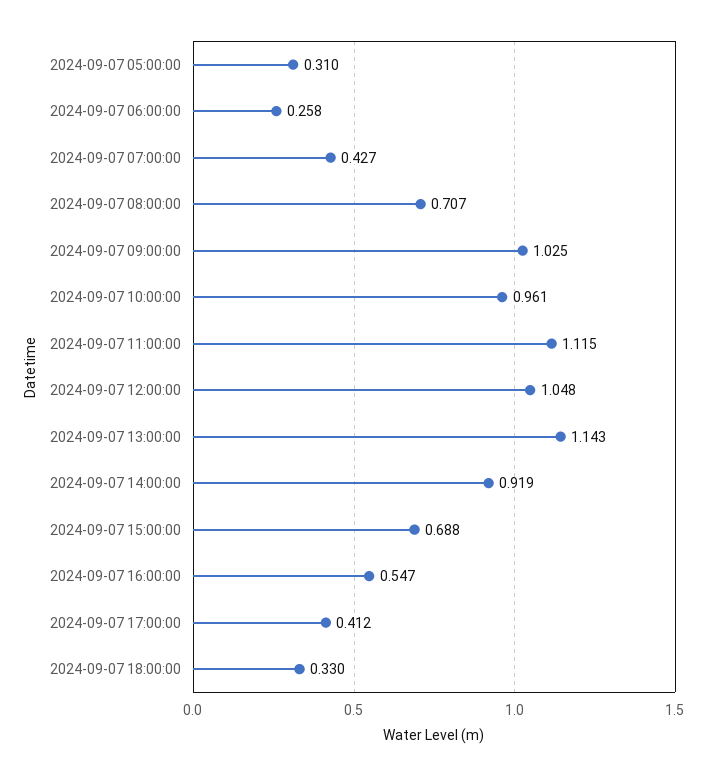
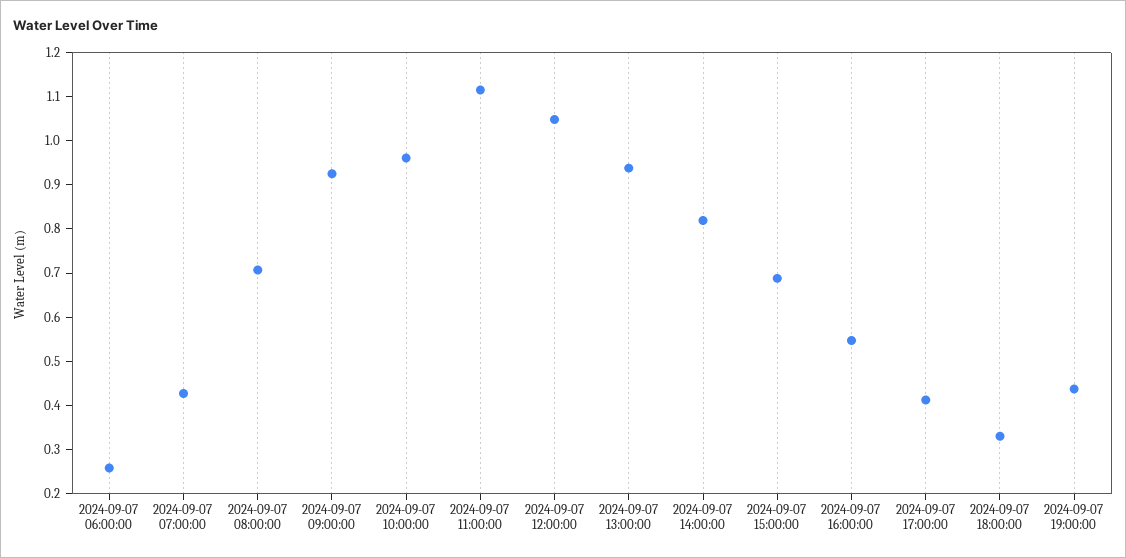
2024-09-07 05:00:00: 0.31 -> none
2024-09-07 09:00:00: 1.025 -> 0.92
2024-09-07 13:00:00: 1.143 -> 0.94
2024-09-07 14:00:00: 0.919 -> 0.82
2024-09-07 19:00:00: none -> 0.44

